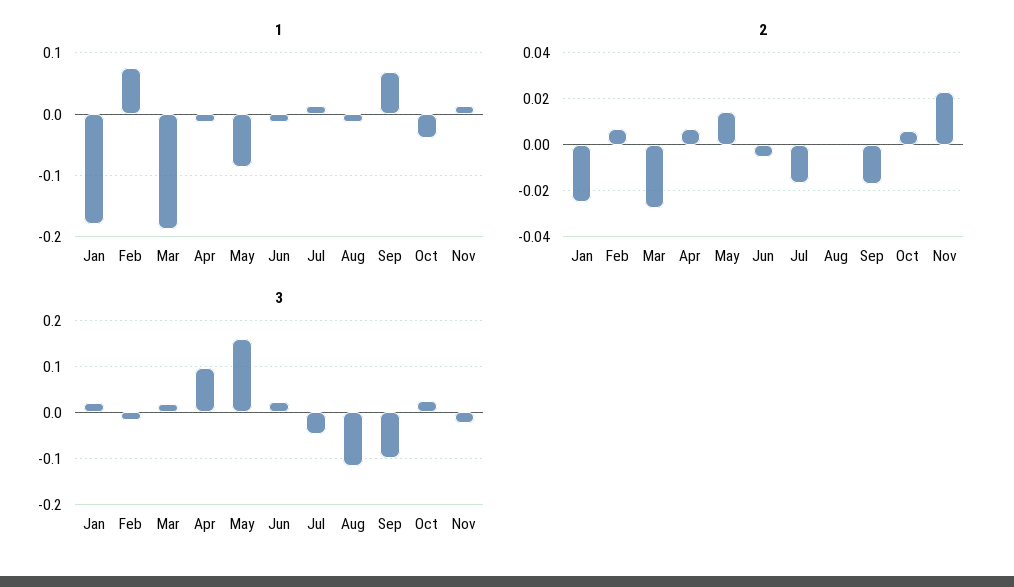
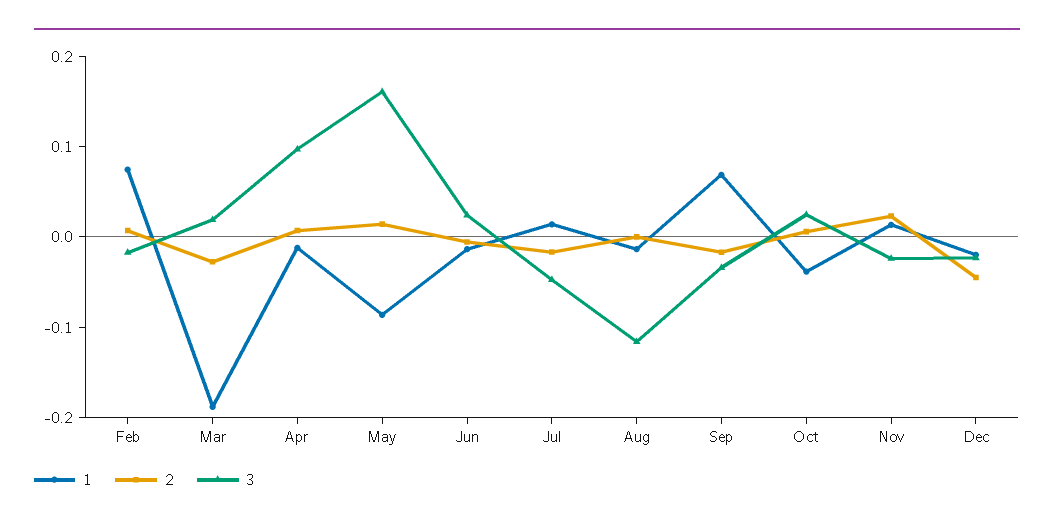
1, Jan: -0.18 -> none
2, Jan: -0.025 -> none
3, Jan: 0.02 -> none
3, Sep: -0.1 -> -0.04
1, Dec: none -> -0.02
2, Dec: none -> -0.04
3, Dec: none -> -0.02

